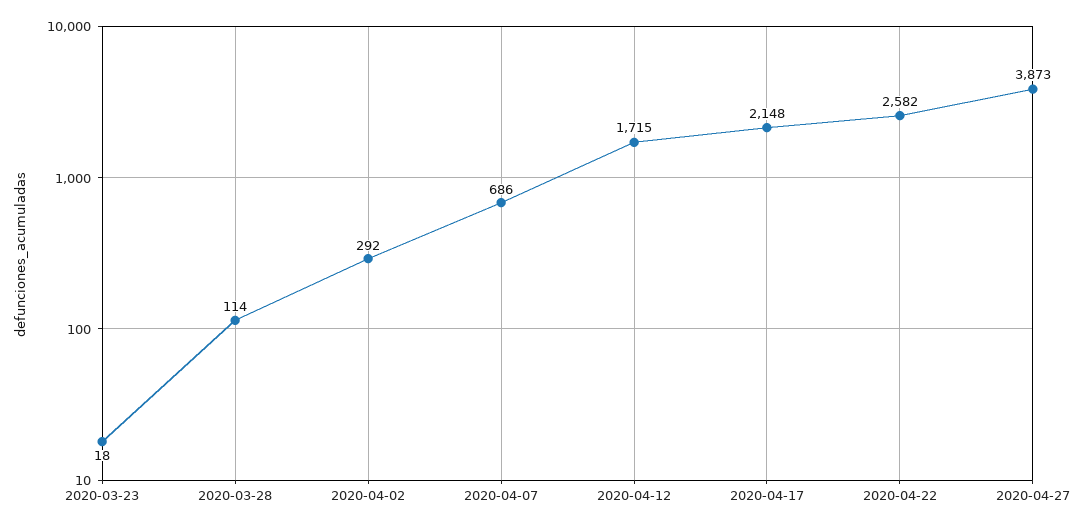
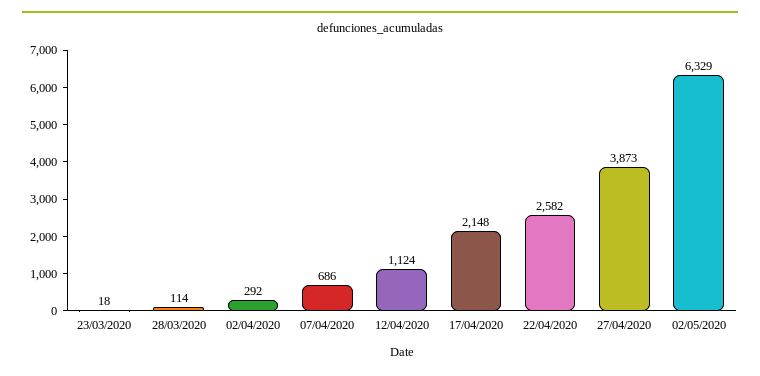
2020-04-12: 1715 -> 1124
02/05/2020: none -> 6329

